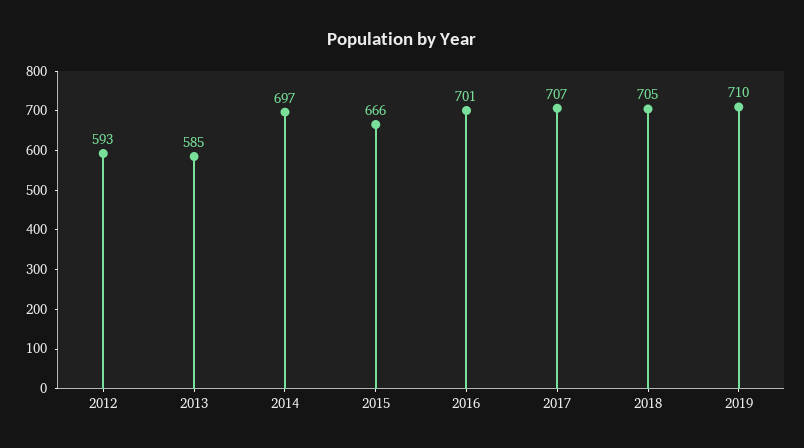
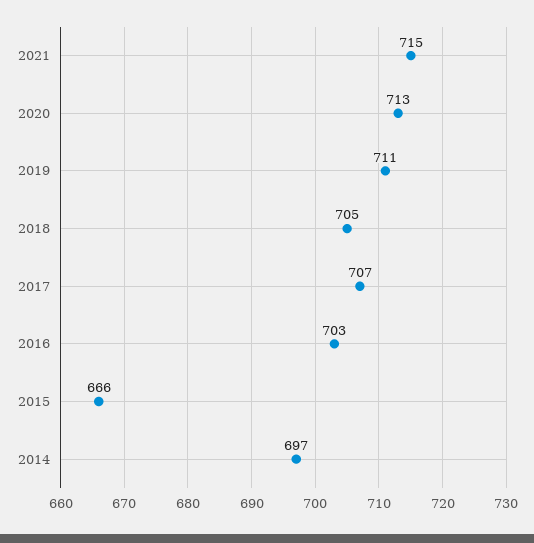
2012: 593 -> none
2013: 585 -> none
2016: 701 -> 703
2019: 710 -> 711
2021: none -> 715
2020: none -> 713

